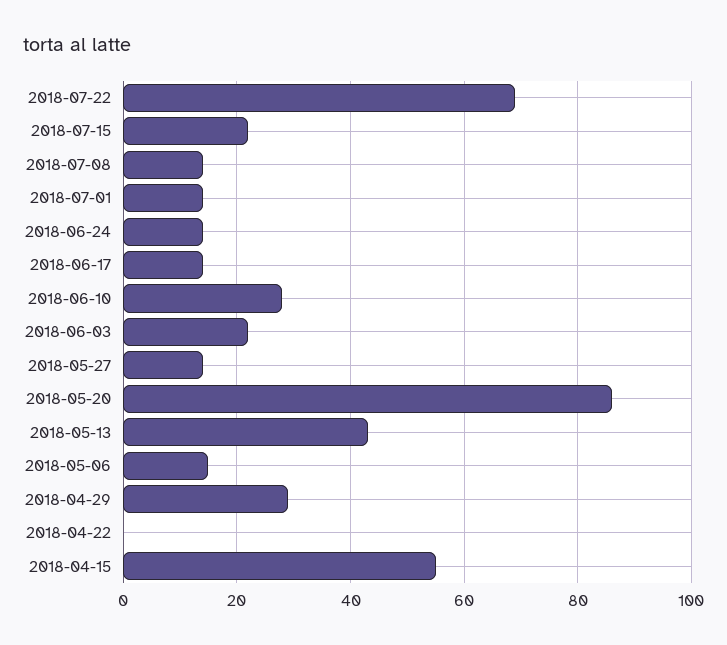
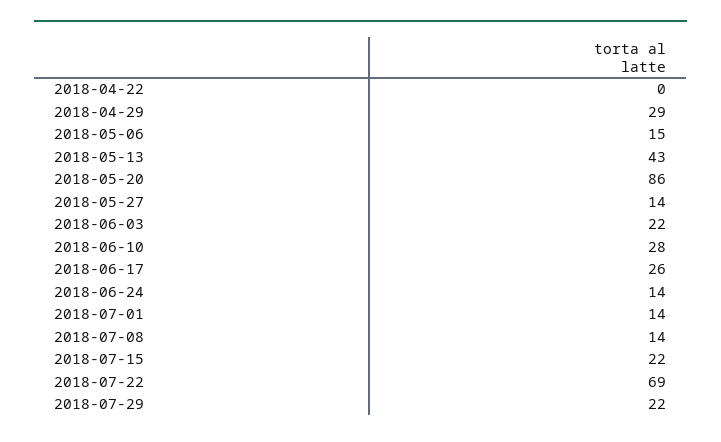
2018-06-17: 15 -> 26
2018-04-15: 55 -> none
2018-07-29: none -> 22

